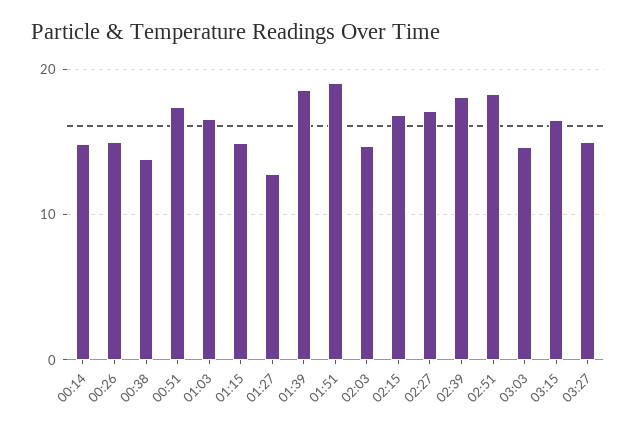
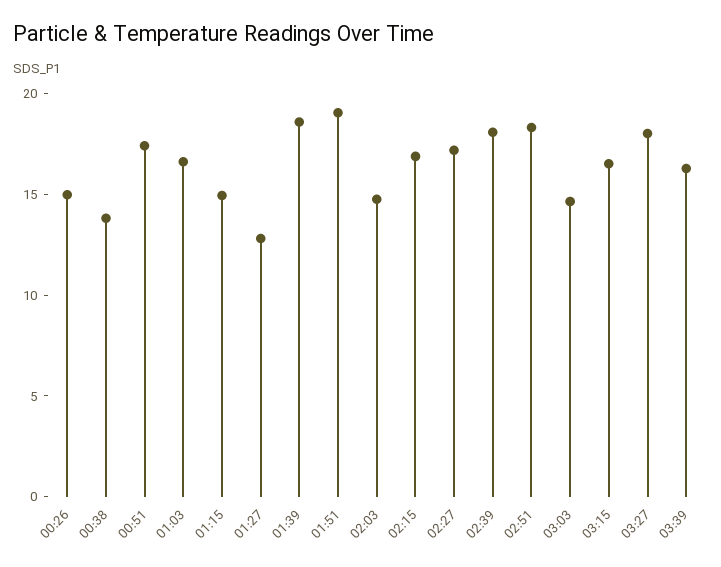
00:14: 15 -> none
03:27: 15 -> 18
03:39: none -> 16

